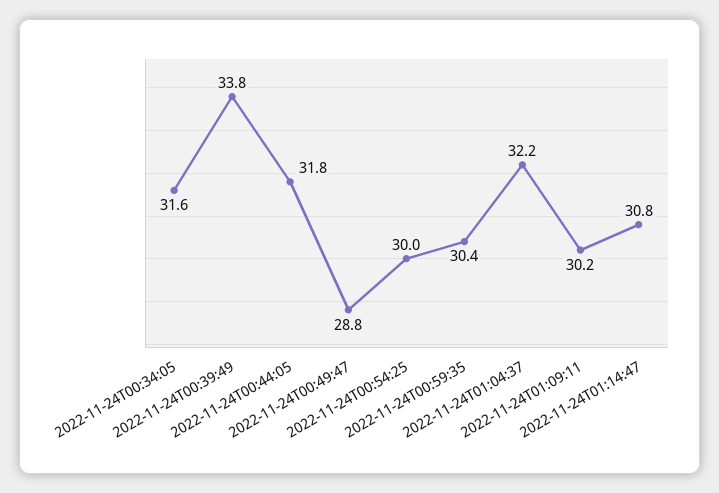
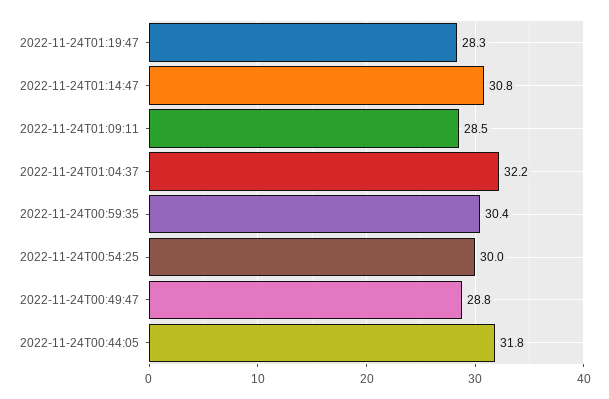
2022-11-24T00:34:05: 31.6 -> none
2022-11-24T00:39:49: 33.8 -> none
2022-11-24T01:09:11: 30.2 -> 28.5
2022-11-24T01:19:47: none -> 28.3

